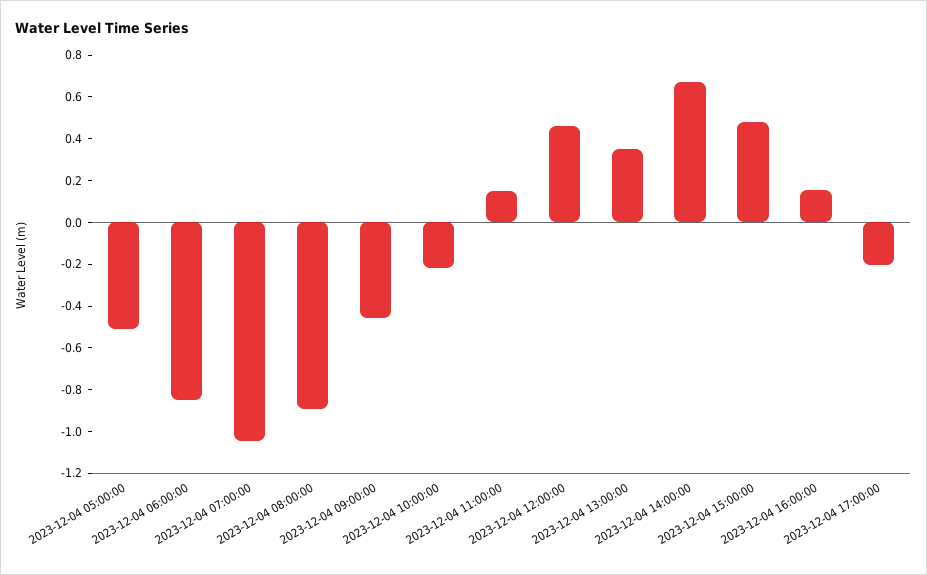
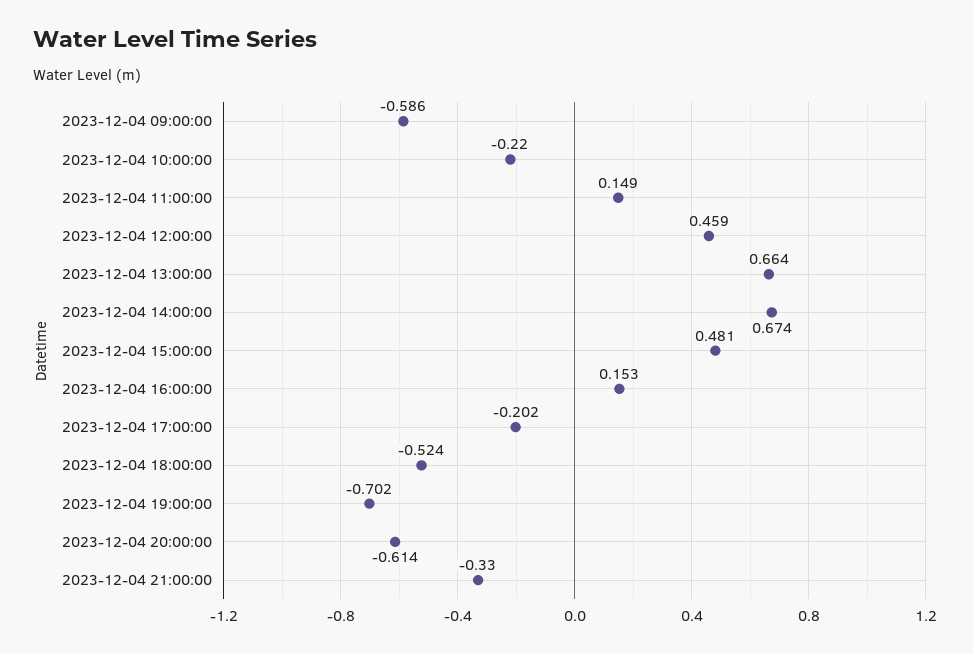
2023-12-04 05:00:00: -0.5 -> none
2023-12-04 06:00:00: -0.85 -> none
2023-12-04 07:00:00: -1.05 -> none
2023-12-04 08:00:00: -0.9 -> none
2023-12-04 09:00:00: -0.45 -> -0.586
2023-12-04 13:00:00: 0.35 -> 0.664
2023-12-04 18:00:00: none -> -0.524
2023-12-04 19:00:00: none -> -0.702
2023-12-04 20:00:00: none -> -0.614
2023-12-04 21:00:00: none -> -0.33

